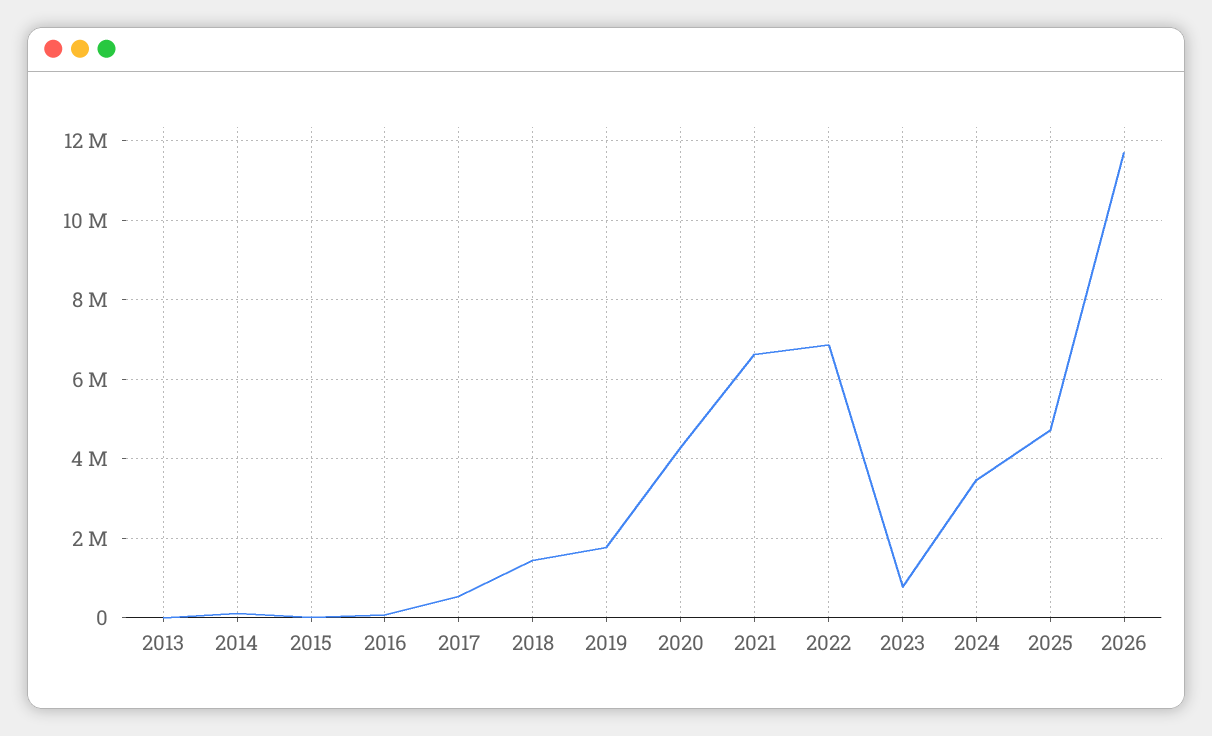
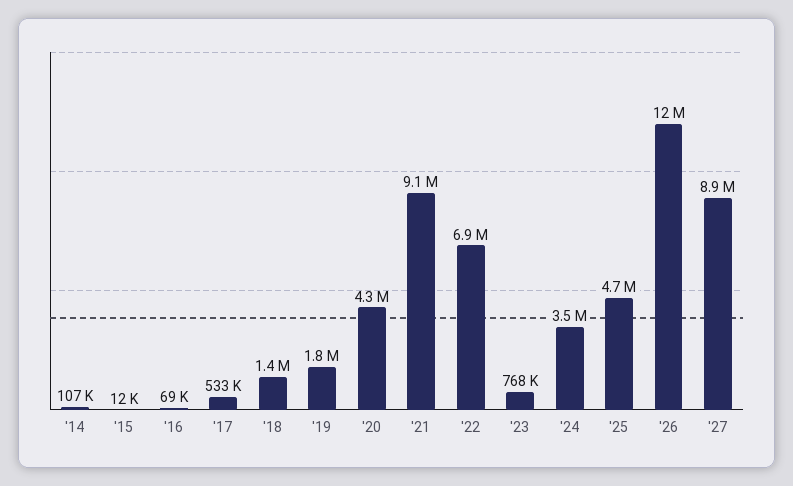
2013: 0 -> none
2021: 6600000 -> 9100000
'27: none -> 8900000

